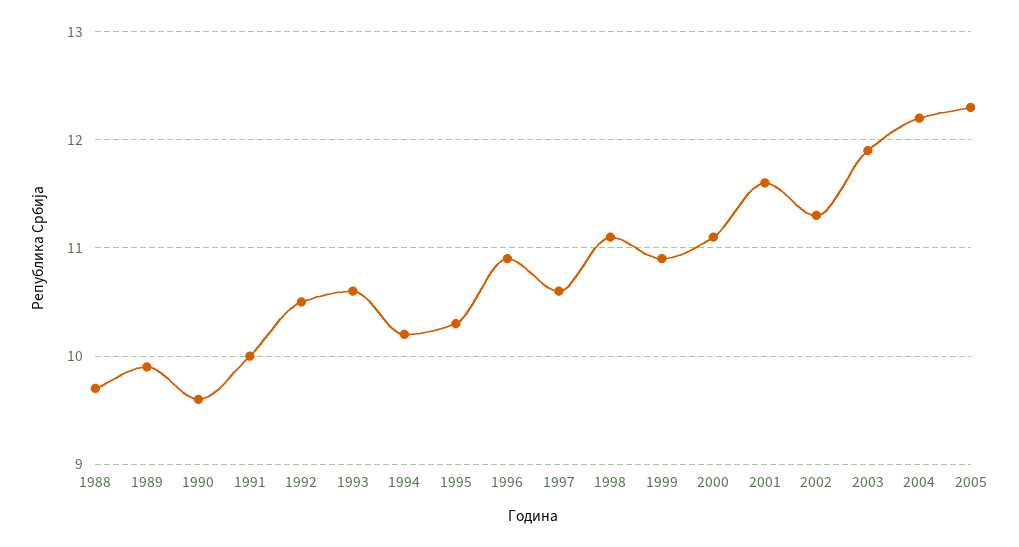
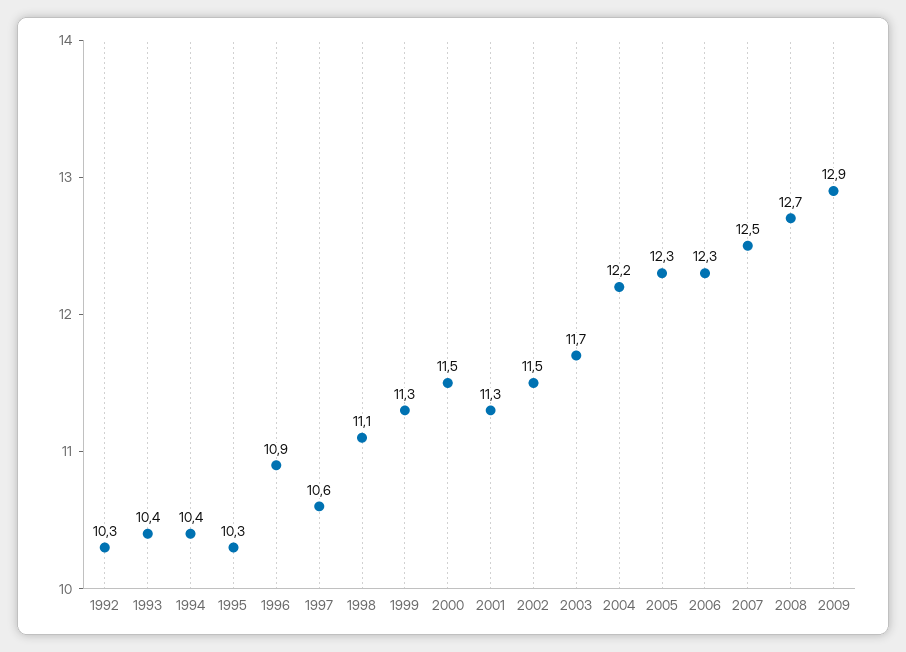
1988: 9.7 -> none
1989: 9.9 -> none
1990: 9.6 -> none
1991: 10 -> none
1992: 10.5 -> 10.3
1993: 10.6 -> 10.4
1994: 10.2 -> 10.4
1999: 10.9 -> 11.3
2000: 11.1 -> 11.5
2001: 11.6 -> 11.3
2002: 11.3 -> 11.5
2003: 11.9 -> 11.7
2006: none -> 12.3
2007: none -> 12.5
2008: none -> 12.7
2009: none -> 12.9

